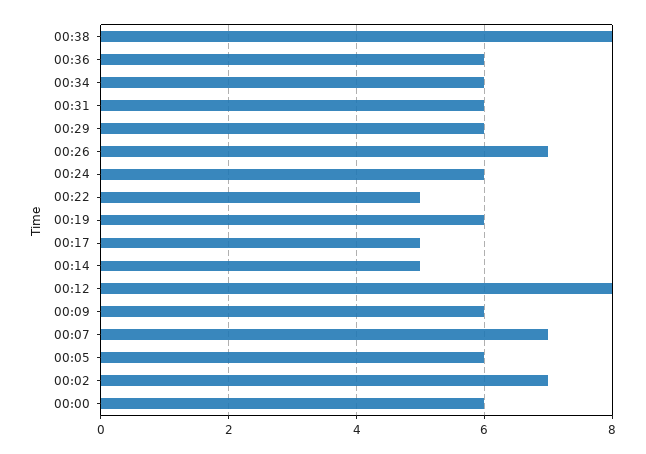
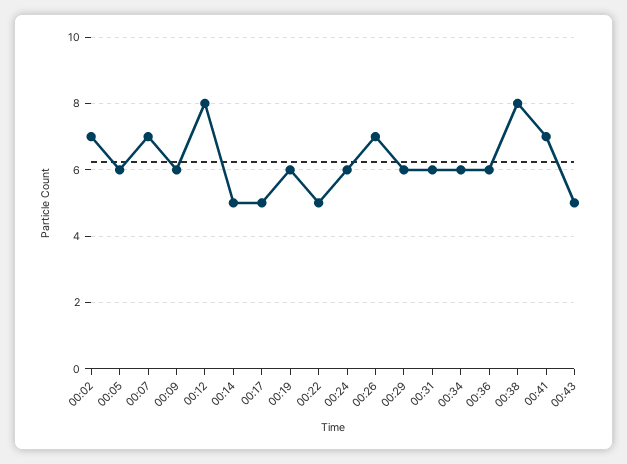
00:00: 6 -> none
00:41: none -> 7
00:43: none -> 5

